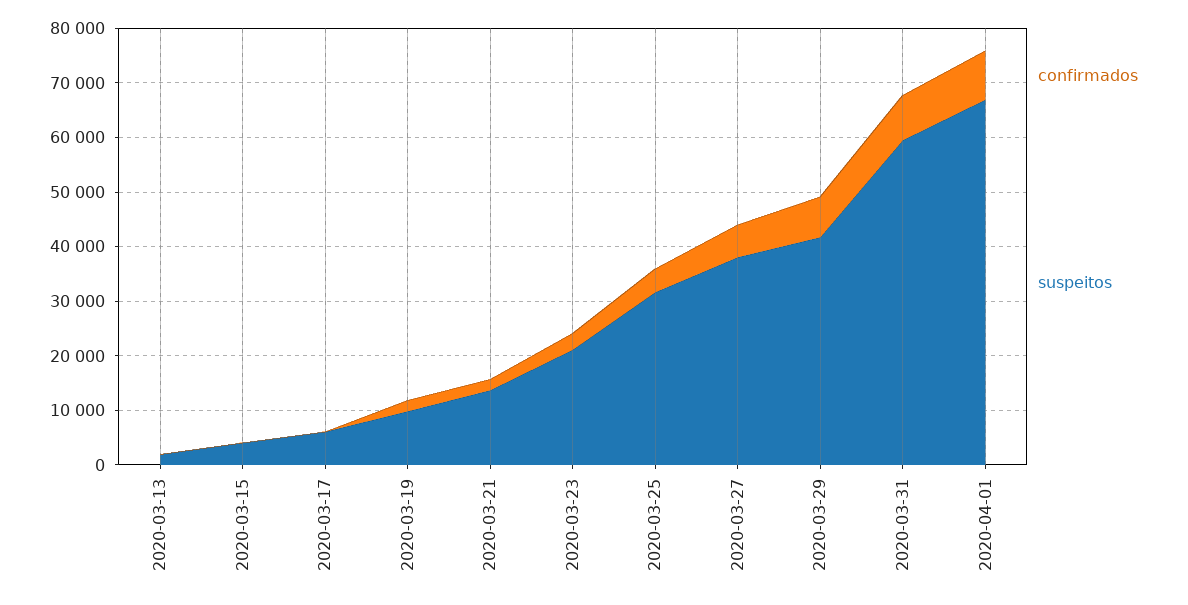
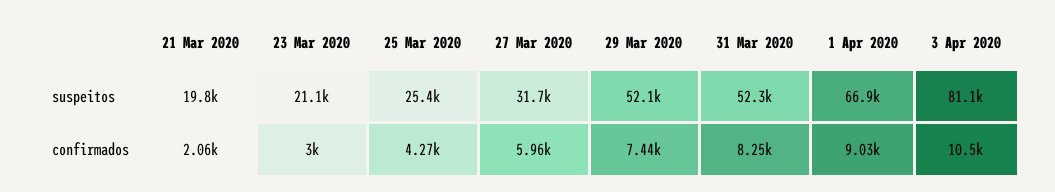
confirmados, 2020-03-13: 0 -> none
suspeitos, 2020-03-13: 2000 -> none
confirmados, 2020-03-15: 0 -> none
suspeitos, 2020-03-15: 4000 -> none
confirmados, 2020-03-17: 0 -> none
suspeitos, 2020-03-17: 6000 -> none
confirmados, 2020-03-19: 2000 -> none
suspeitos, 2020-03-19: 10000 -> none
suspeitos, 2020-03-21: 14000 -> 19800
suspeitos, 2020-03-25: 32000 -> 25400
suspeitos, 2020-03-27: 38000 -> 31700
suspeitos, 2020-03-29: 42000 -> 52100
suspeitos, 2020-03-31: 60000 -> 52300
suspeitos, 3 Apr 2020: none -> 81100
confirmados, 3 Apr 2020: none -> 10500

